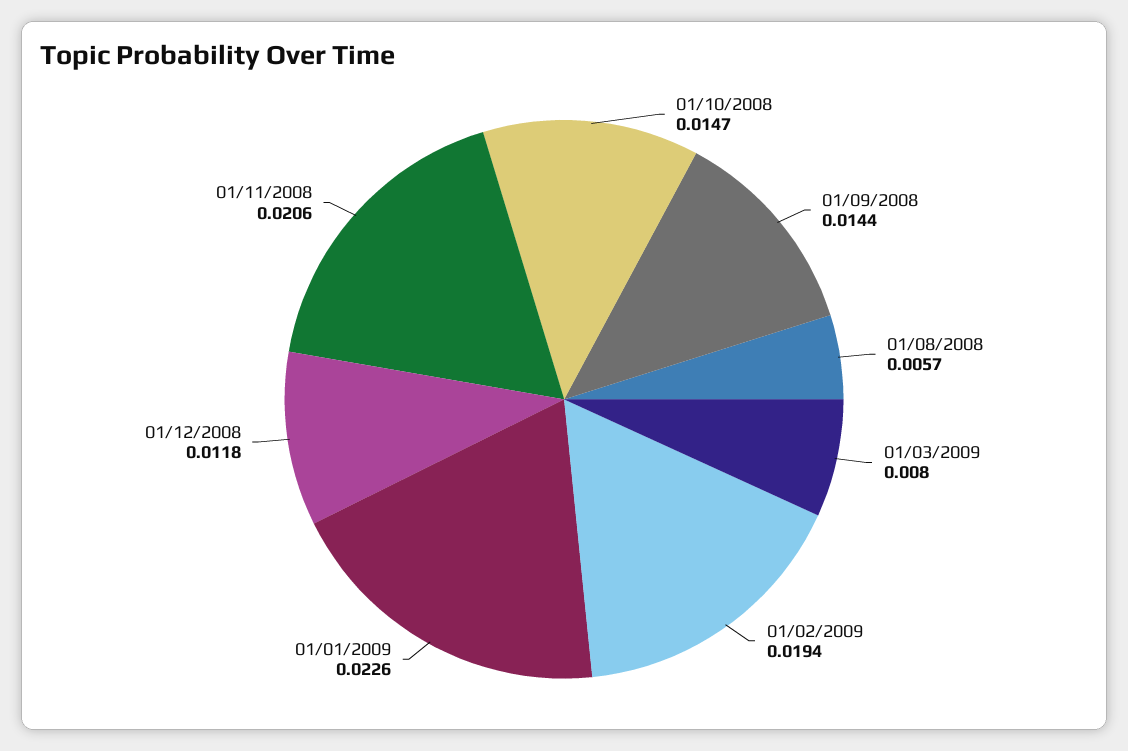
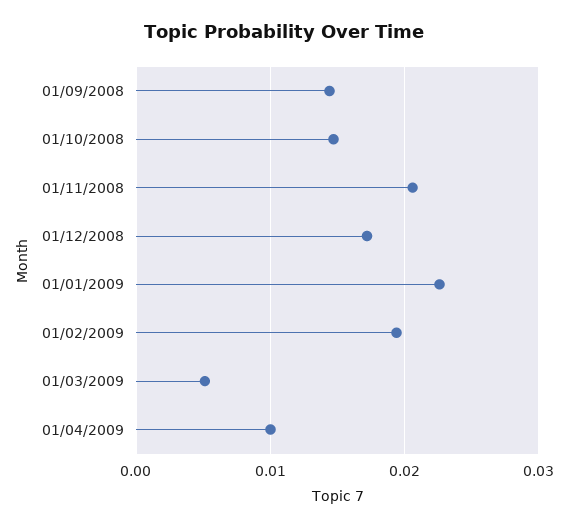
01/08/2008: 0.0057 -> none
01/03/2009: 0.008 -> 0.005
01/12/2008: 0.0118 -> 0.017
01/04/2009: none -> 0.01

